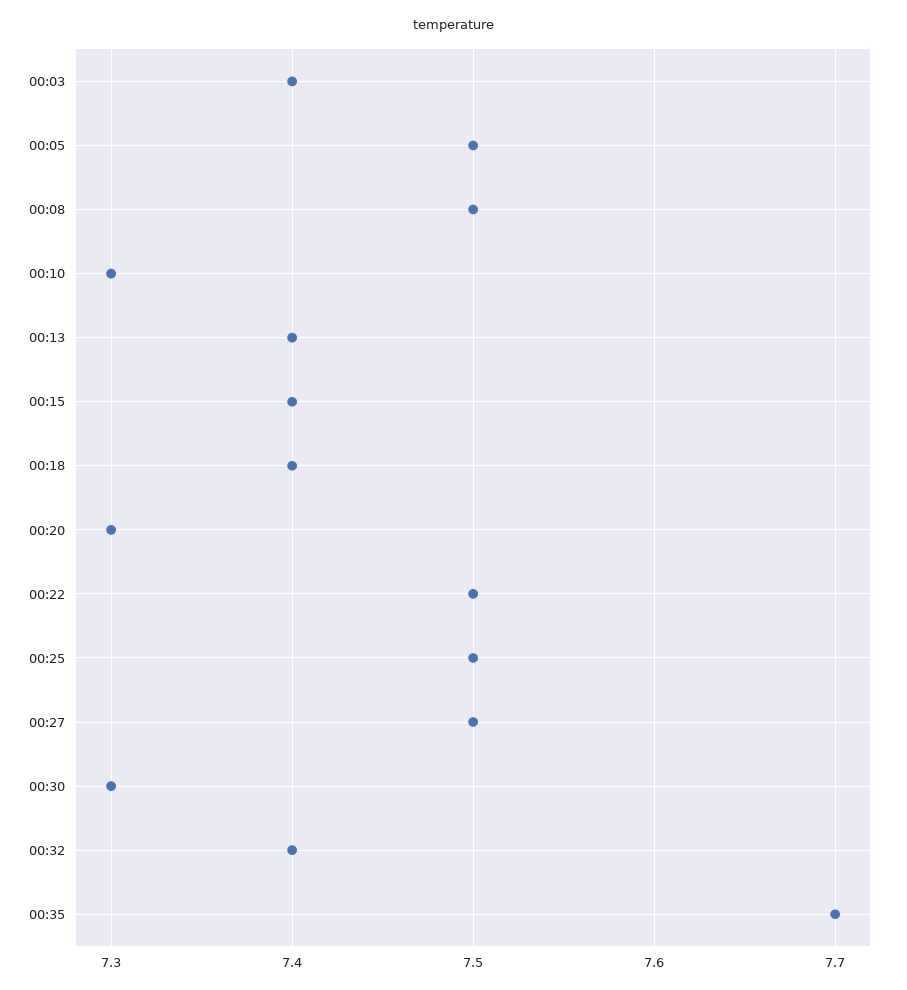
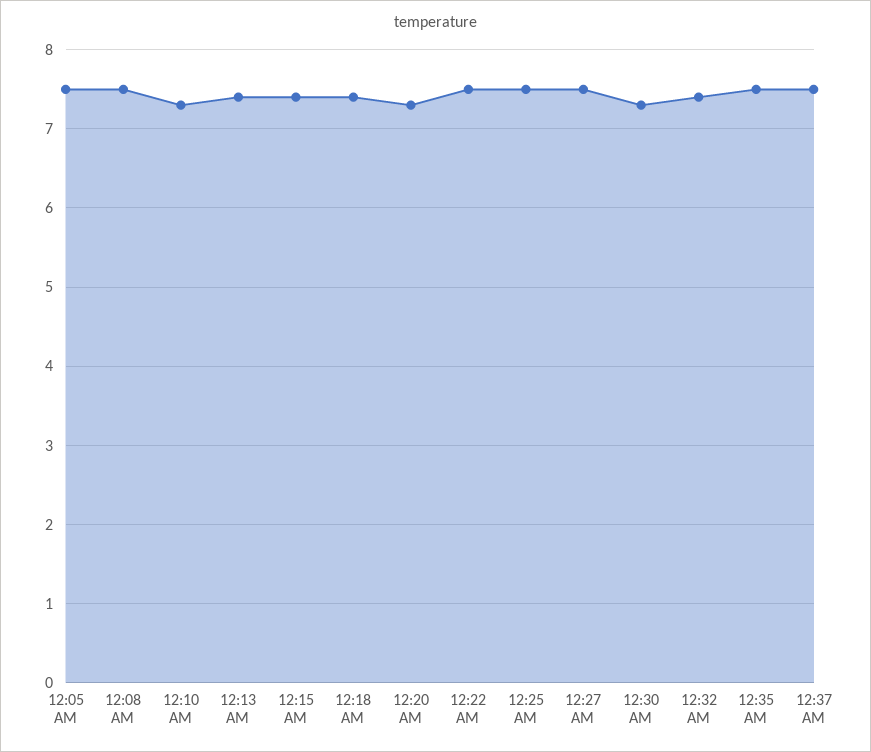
00:03: 7.4 -> none
00:35: 7.7 -> 7.5
12:37 AM: none -> 7.5

